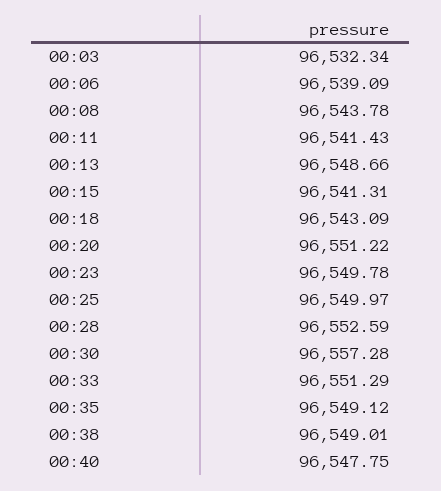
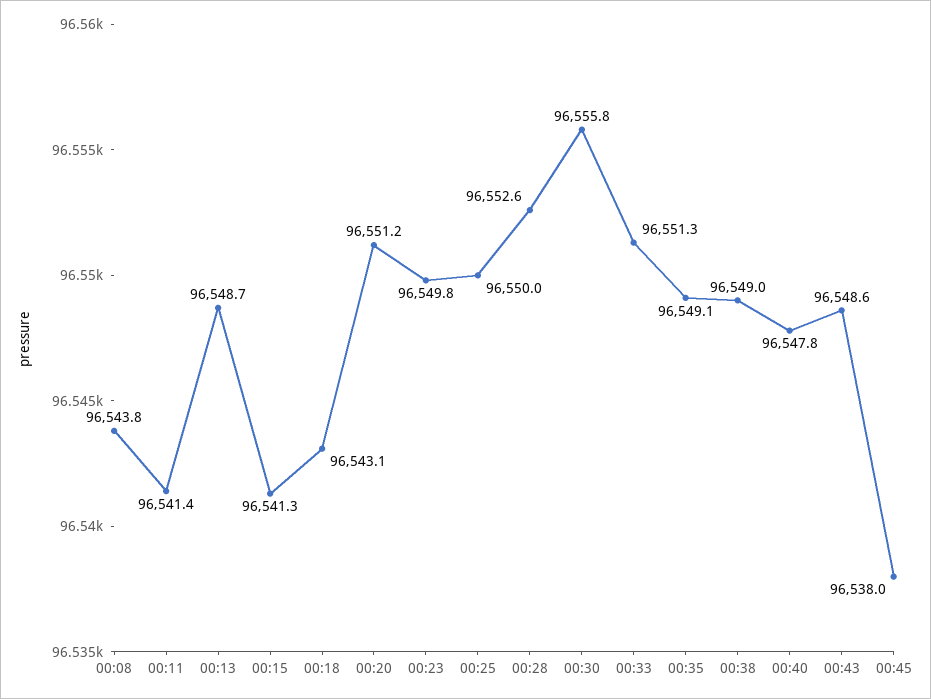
00:03: 96532.34 -> none
00:06: 96539.09 -> none
00:30: 96557.28 -> 96555.8
00:43: none -> 96548.6
00:45: none -> 96538

